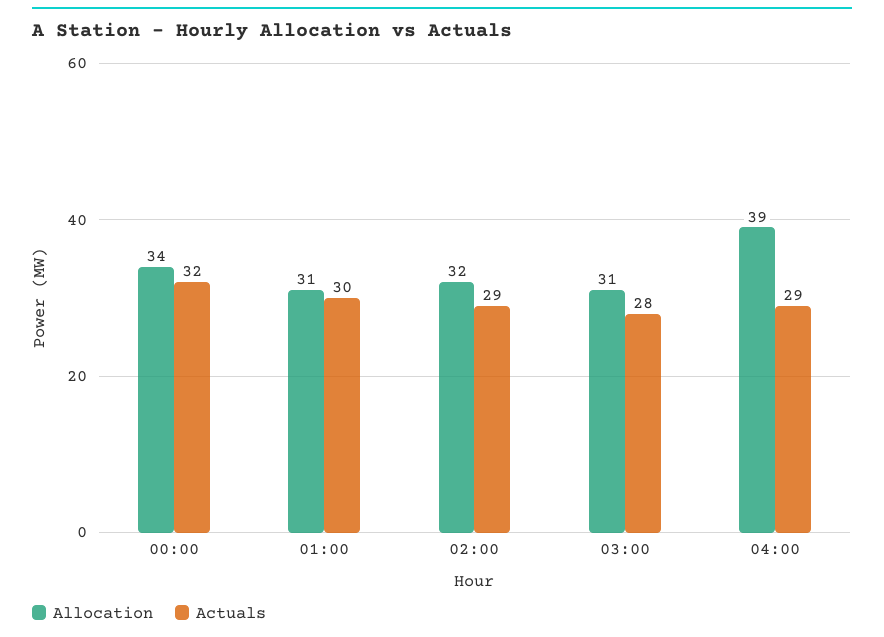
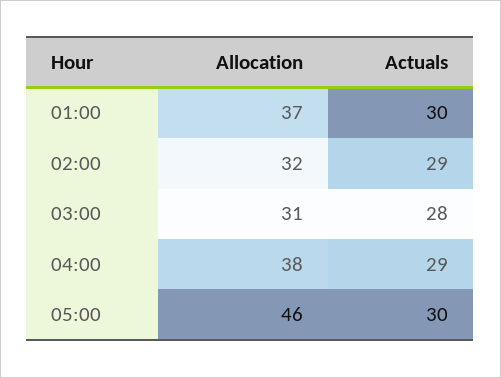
Allocation, 00:00: 34 -> none
Actuals, 00:00: 32 -> none
Allocation, 01:00: 31 -> 37
Allocation, 04:00: 39 -> 38
Allocation, 05:00: none -> 46
Actuals, 05:00: none -> 30

